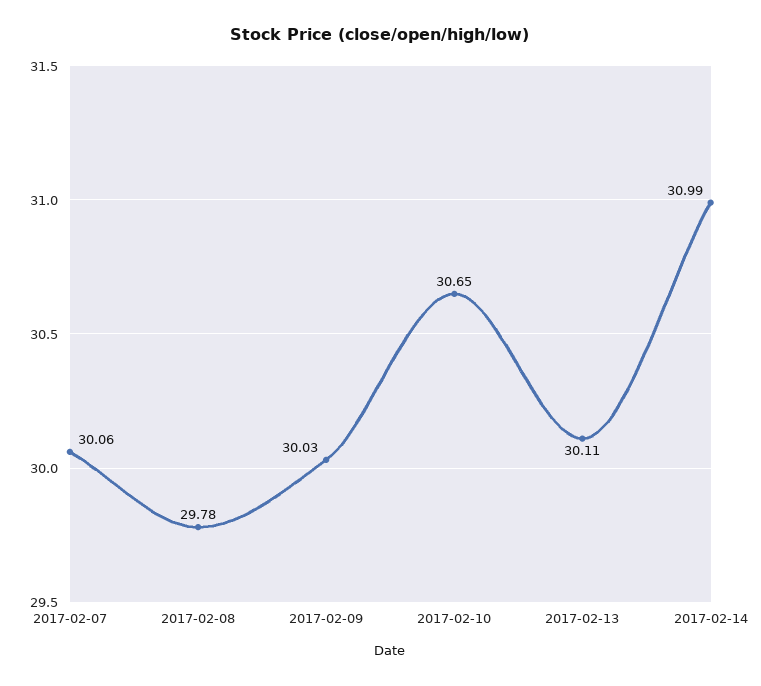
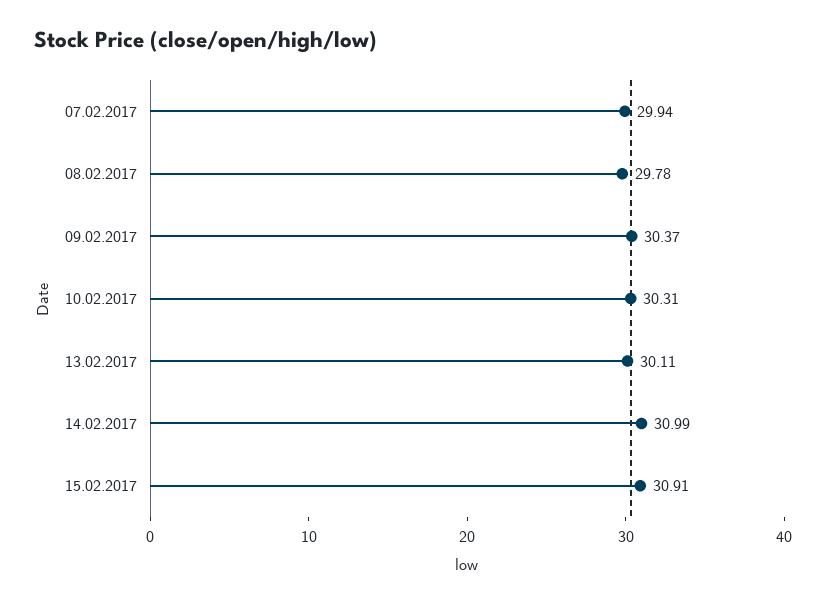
2017-02-07: 30.06 -> 29.94
2017-02-09: 30.03 -> 30.37
2017-02-10: 30.65 -> 30.31
15.02.2017: none -> 30.91

